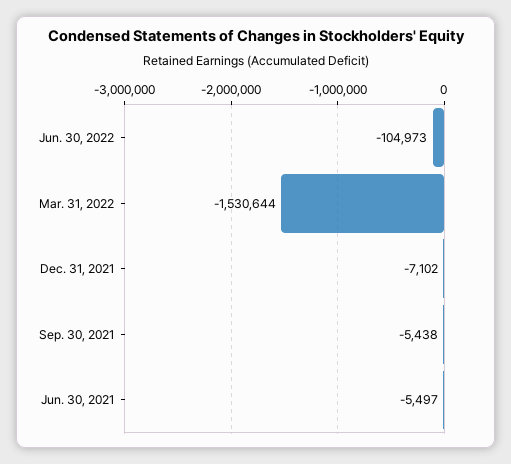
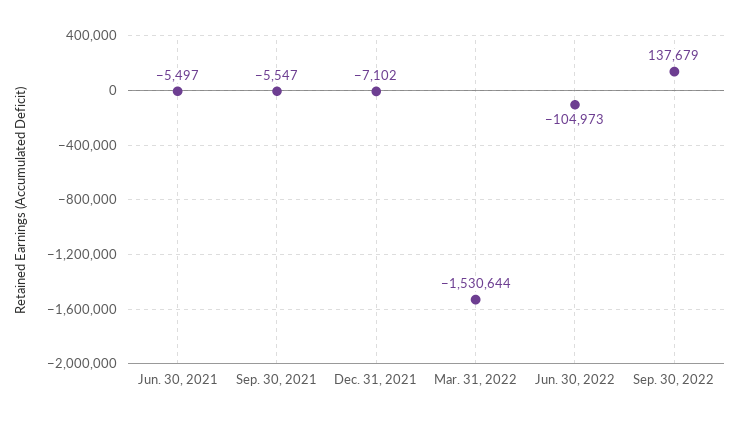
Sep. 30, 2021: -5438 -> -5547
Sep. 30, 2022: none -> 137679

